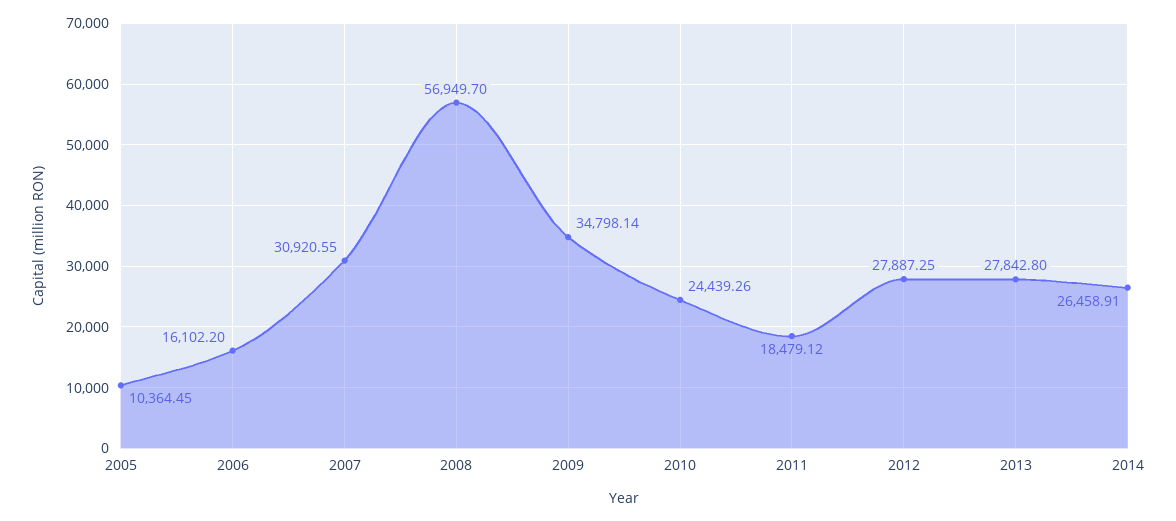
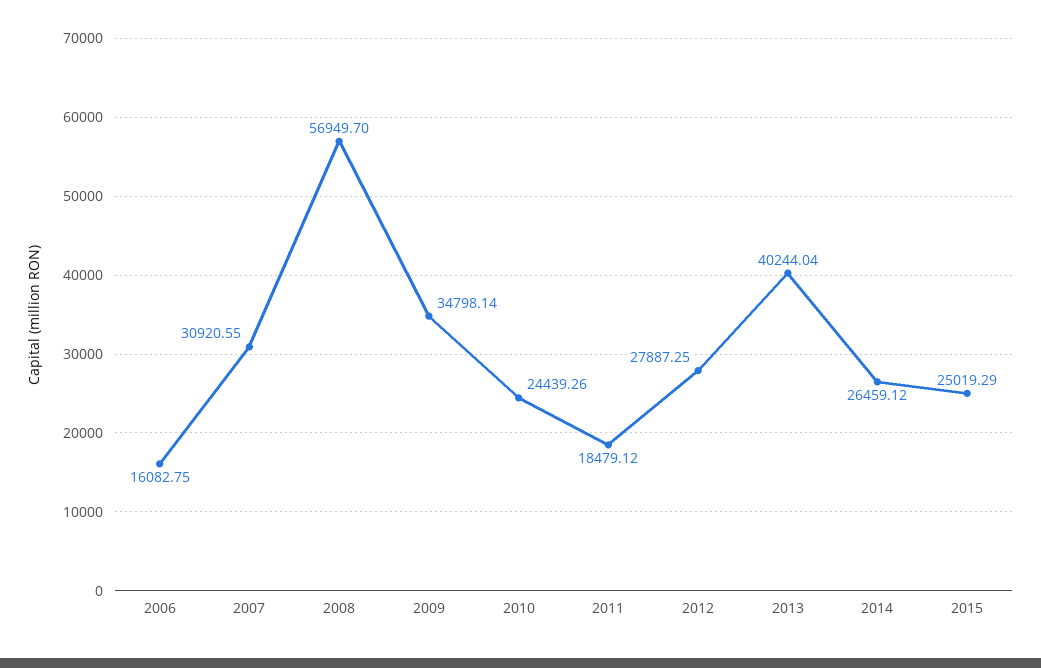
2005: 10364.45 -> none
2006: 16102.2 -> 16082.75
2013: 27842.8 -> 40244.04
2014: 26458.91 -> 26459.12
2015: none -> 25019.29

